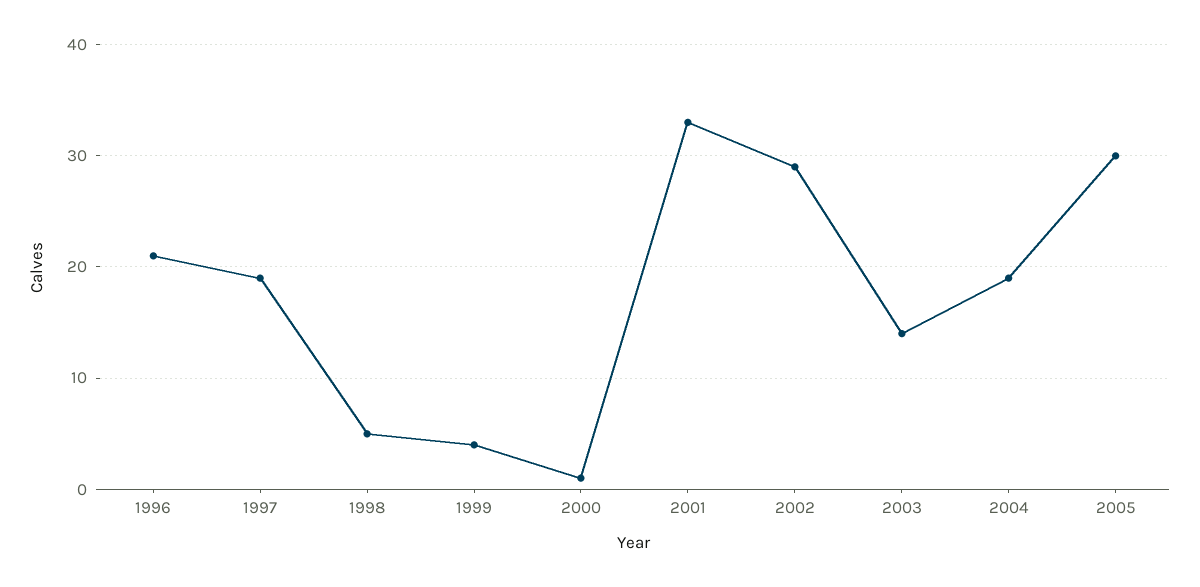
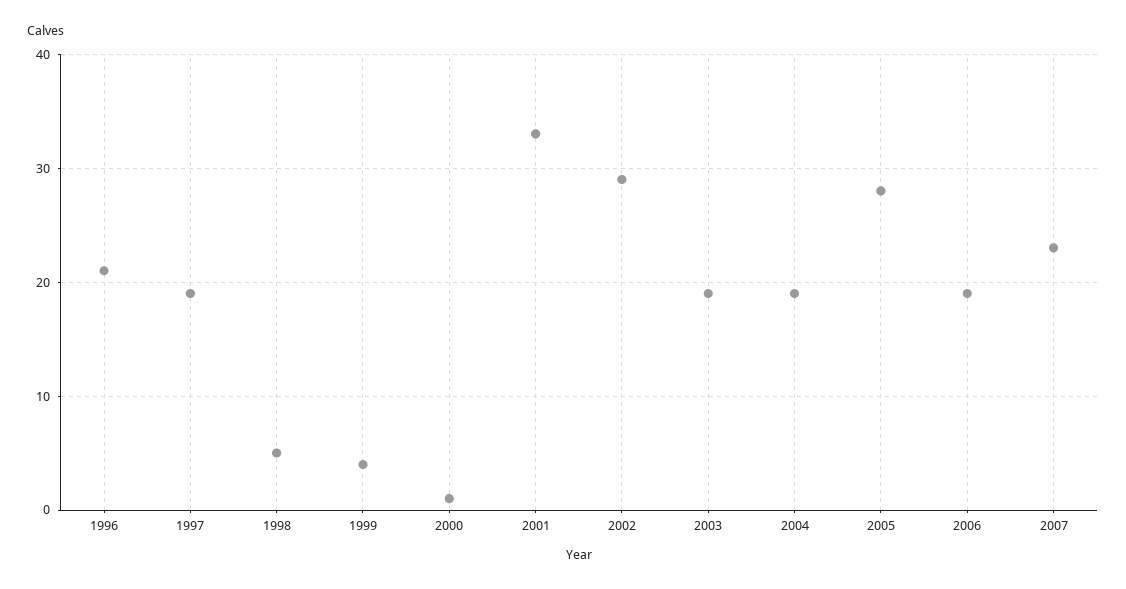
2003: 14 -> 19
2005: 30 -> 28
2006: none -> 19
2007: none -> 23

